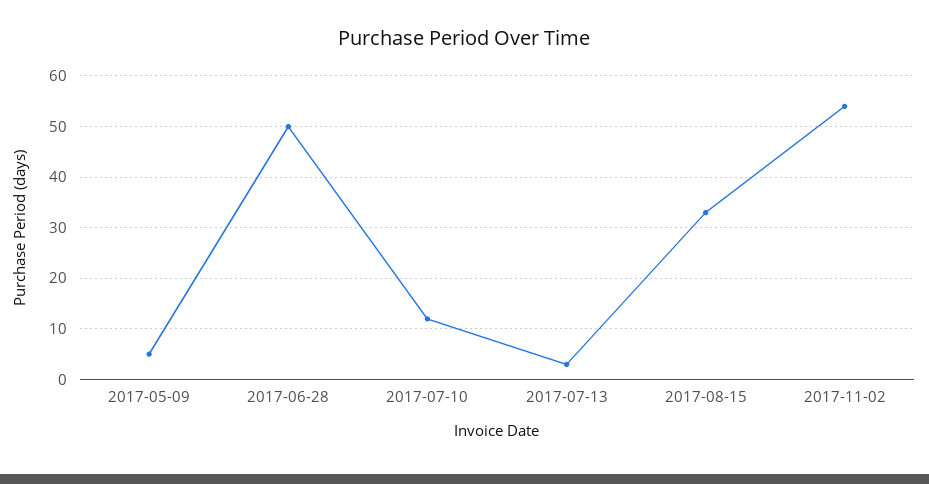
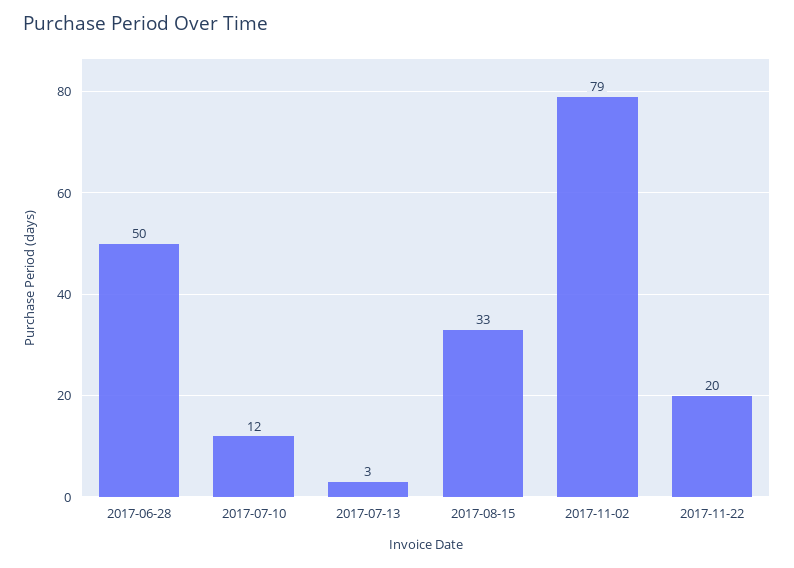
2017-05-09: 5 -> none
2017-11-02: 55 -> 79
2017-11-22: none -> 20

